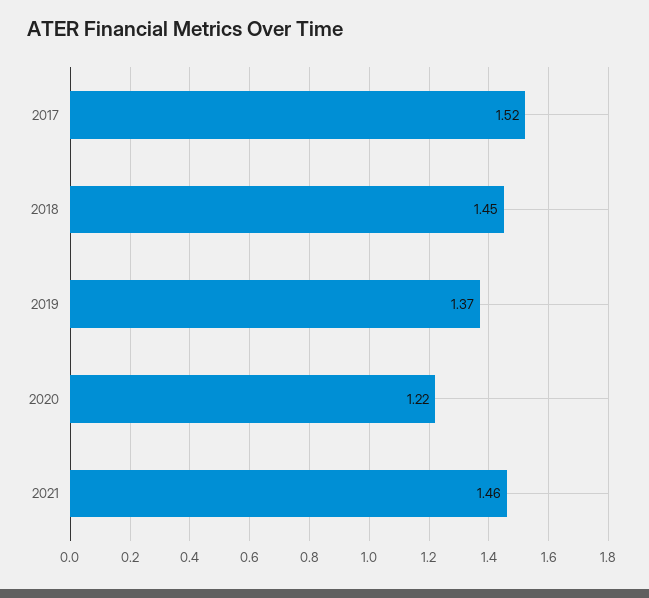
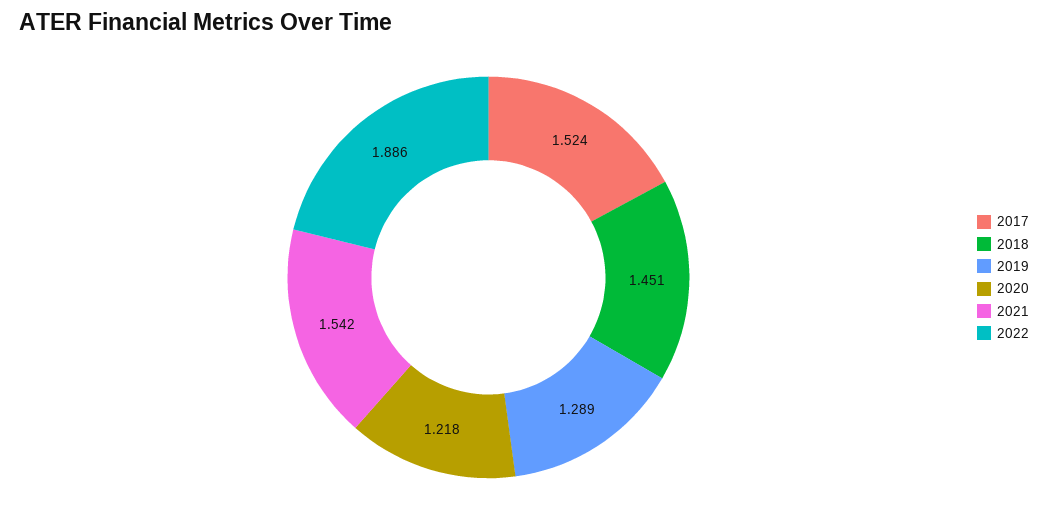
2019: 1.37 -> 1.289
2021: 1.46 -> 1.542
2022: none -> 1.886

